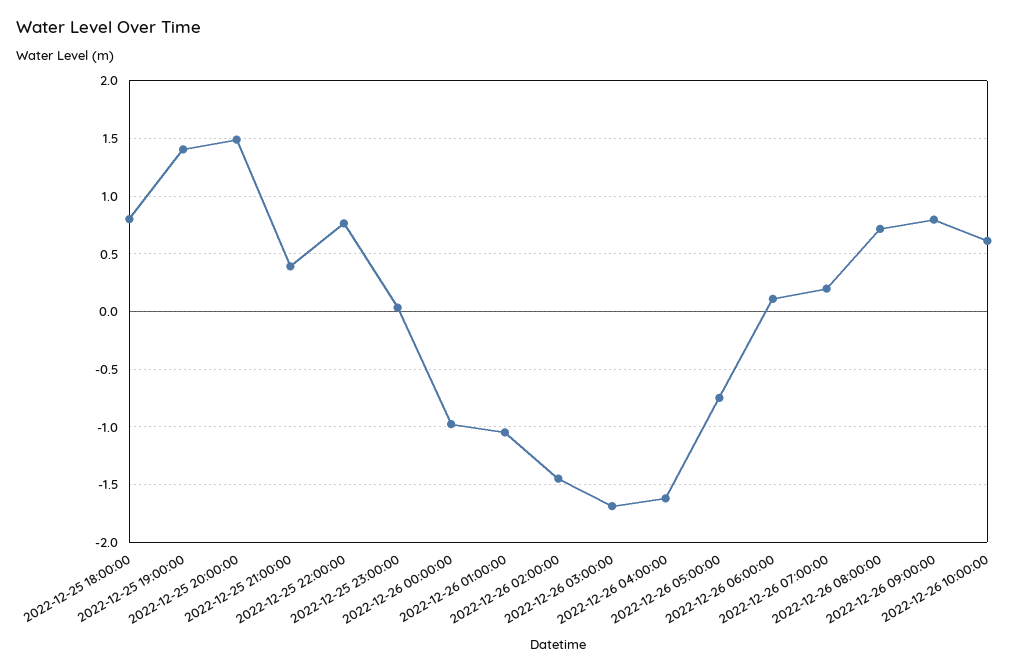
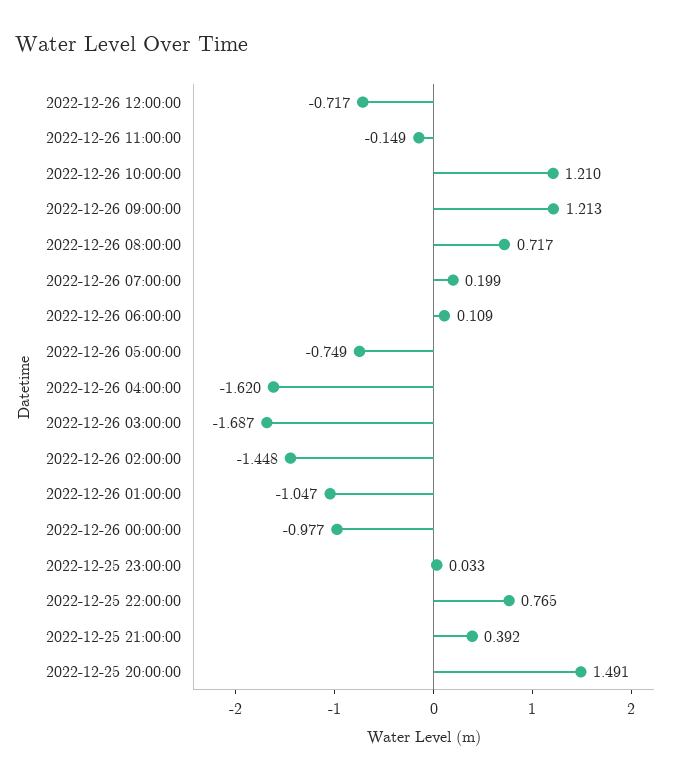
2022-12-25 18:00:00: 0.8 -> none
2022-12-25 19:00:00: 1.4 -> none
2022-12-26 09:00:00: 0.8 -> 1.213
2022-12-26 10:00:00: 0.6 -> 1.21
2022-12-26 12:00:00: none -> -0.717
2022-12-26 11:00:00: none -> -0.149

